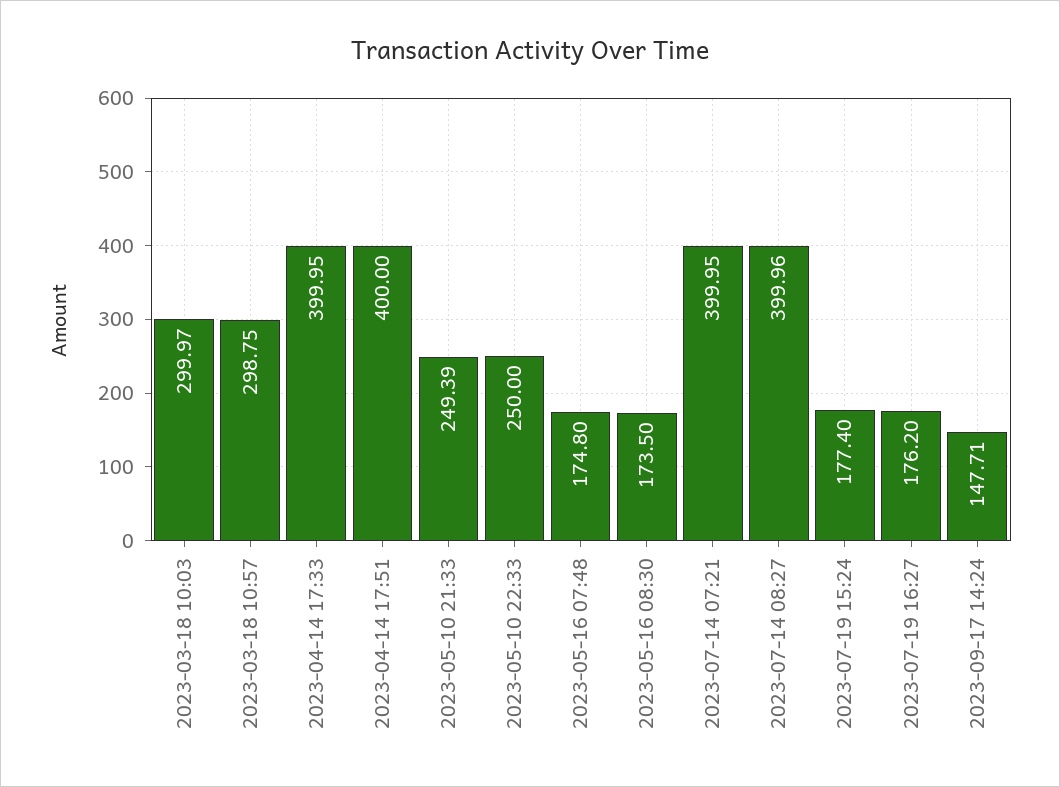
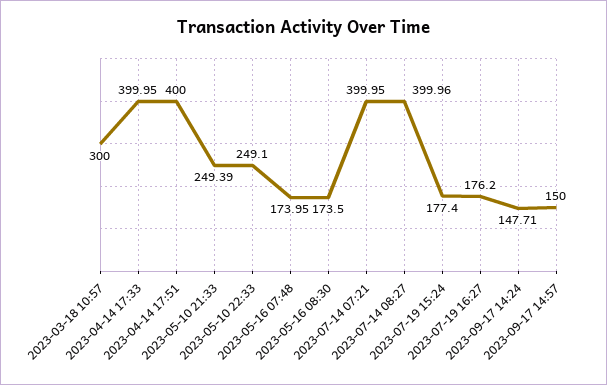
2023-03-18 10:03: 299.97 -> none
2023-03-18 10:57: 298.75 -> 300
2023-05-10 22:33: 250 -> 249.1
2023-05-16 07:48: 174.8 -> 173.95
2023-09-17 14:57: none -> 150

